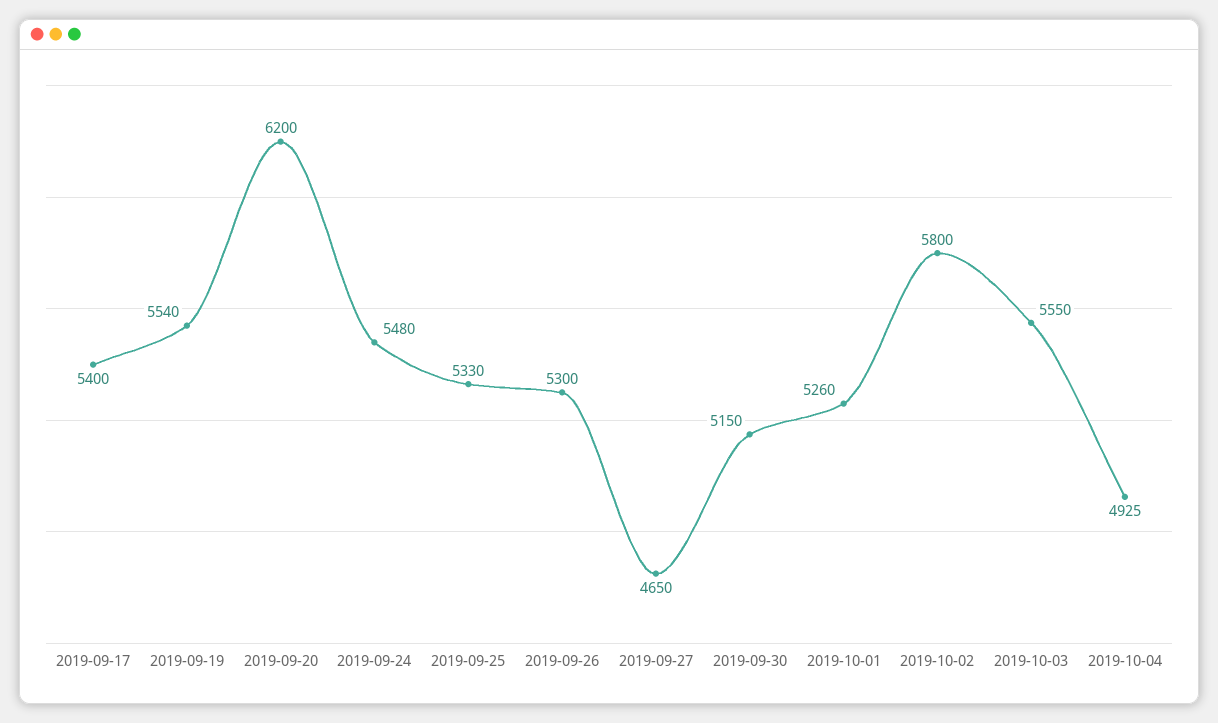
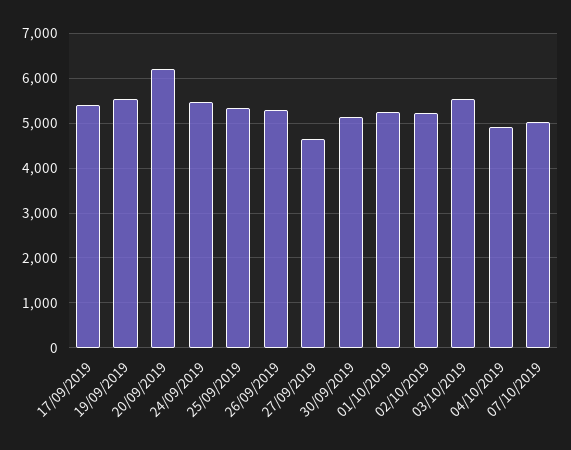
2019-10-02: 5800 -> 5200
07/10/2019: none -> 5000

